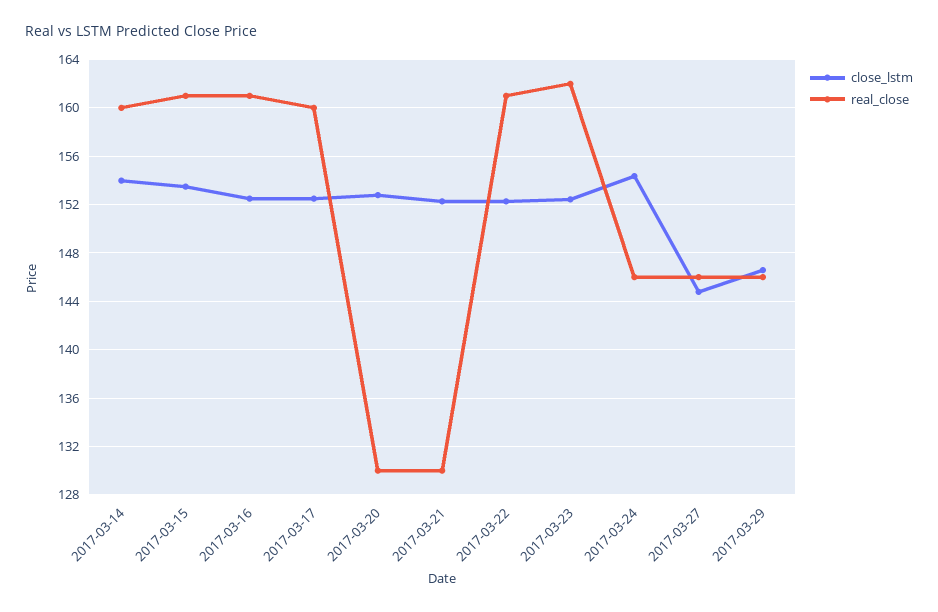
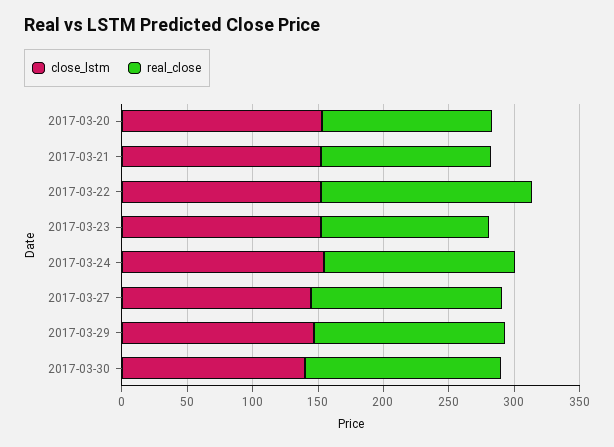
close_lstm, 2017-03-14: 154 -> none
real_close, 2017-03-14: 160 -> none
close_lstm, 2017-03-15: 153.5 -> none
real_close, 2017-03-15: 161 -> none
close_lstm, 2017-03-16: 152.5 -> none
real_close, 2017-03-16: 161 -> none
close_lstm, 2017-03-17: 152.5 -> none
real_close, 2017-03-17: 160 -> none
real_close, 2017-03-23: 162 -> 130
close_lstm, 2017-03-30: none -> 140
real_close, 2017-03-30: none -> 150

